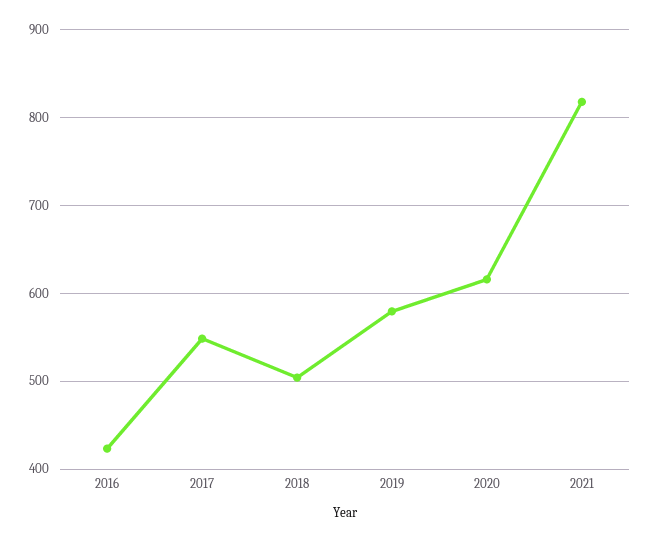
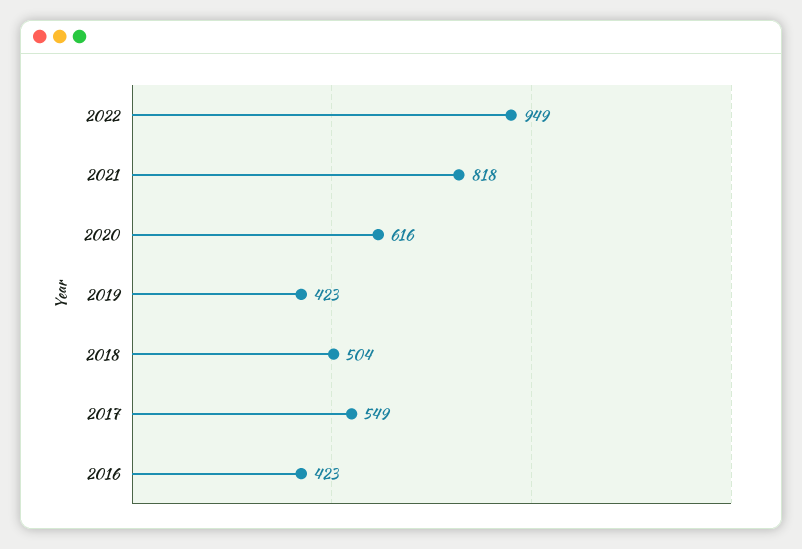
2019: 580 -> 423
2022: none -> 949

